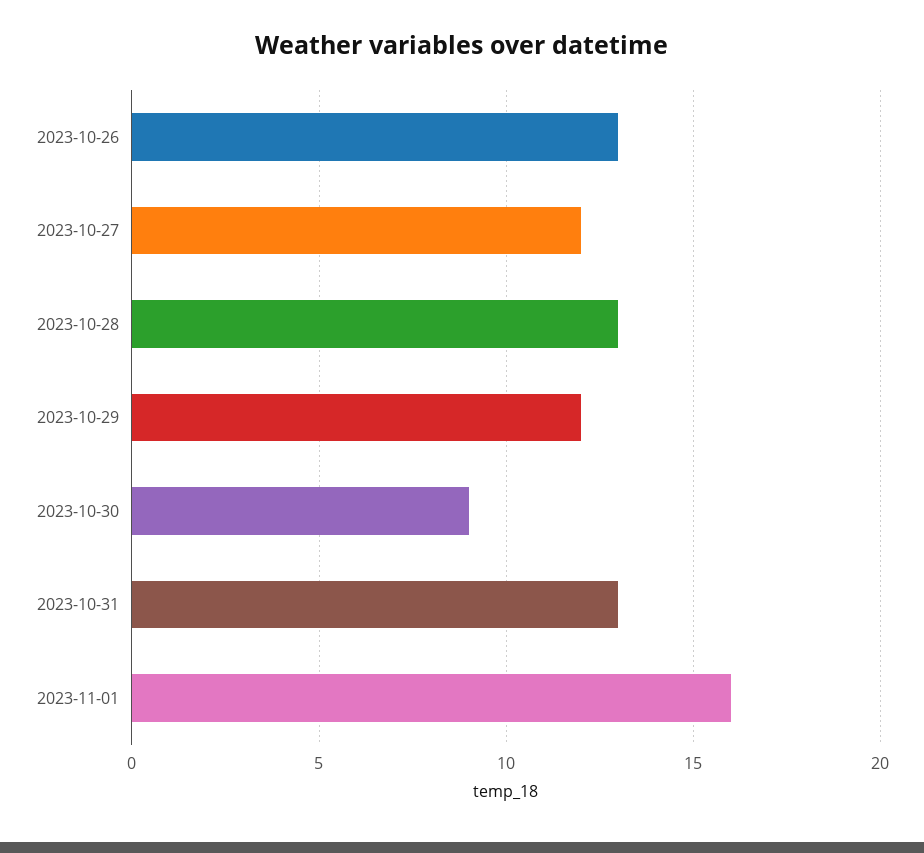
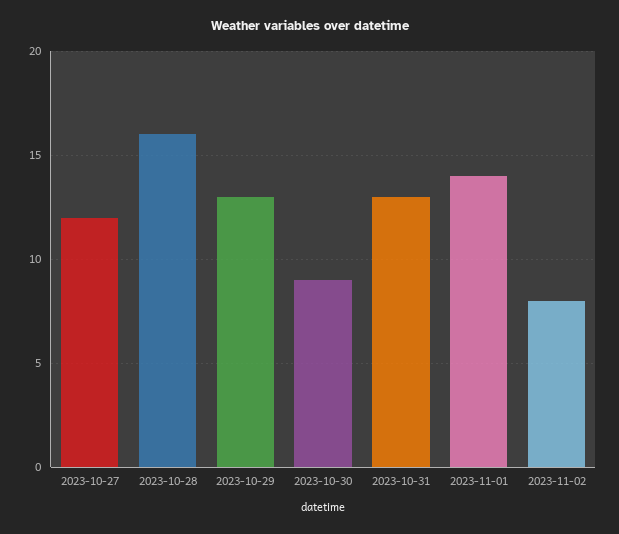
2023-10-26: 13 -> none
2023-10-28: 13 -> 16
2023-10-29: 12 -> 13
2023-11-01: 16 -> 14
2023-11-02: none -> 8

